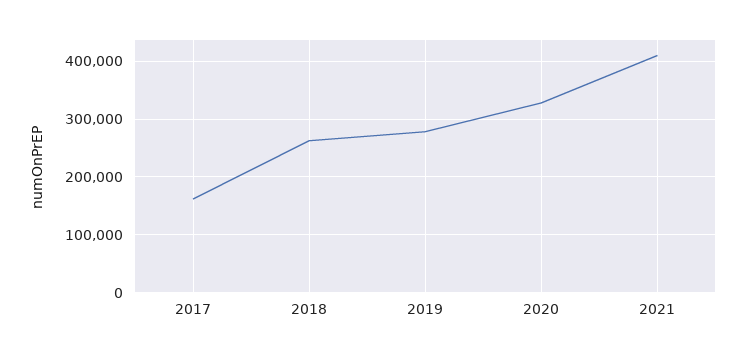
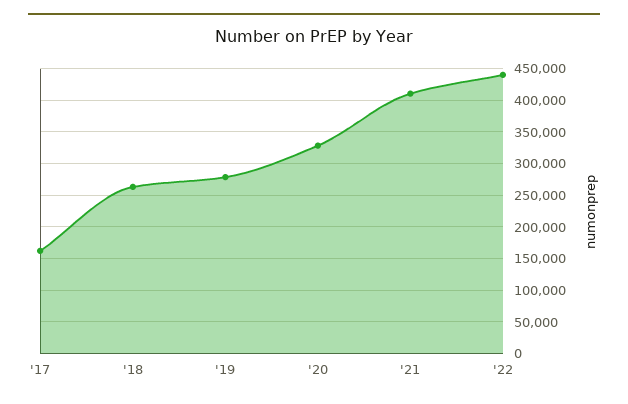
'22: none -> 440000

